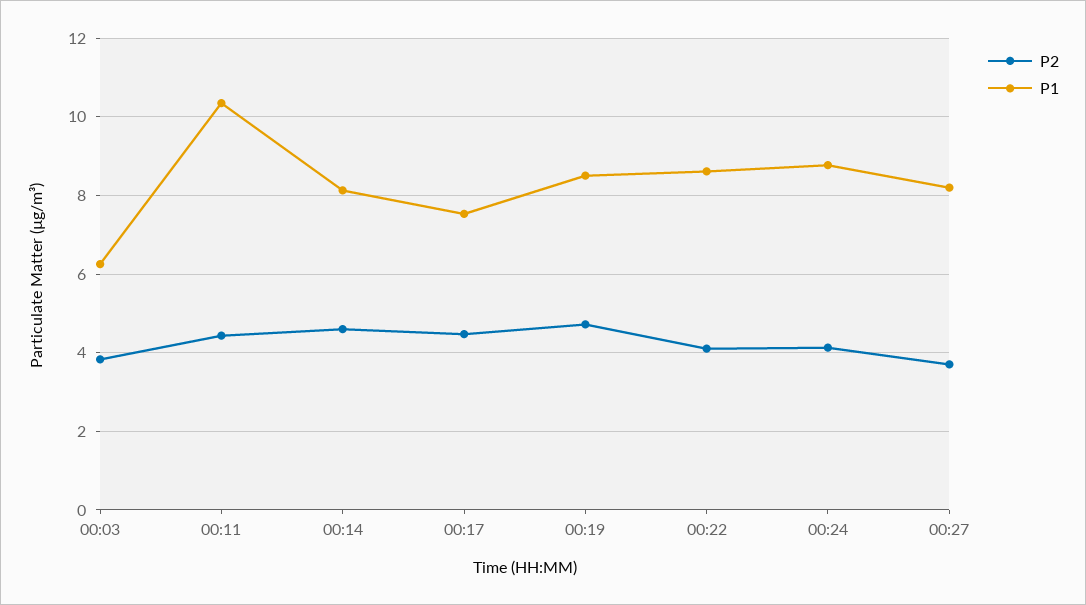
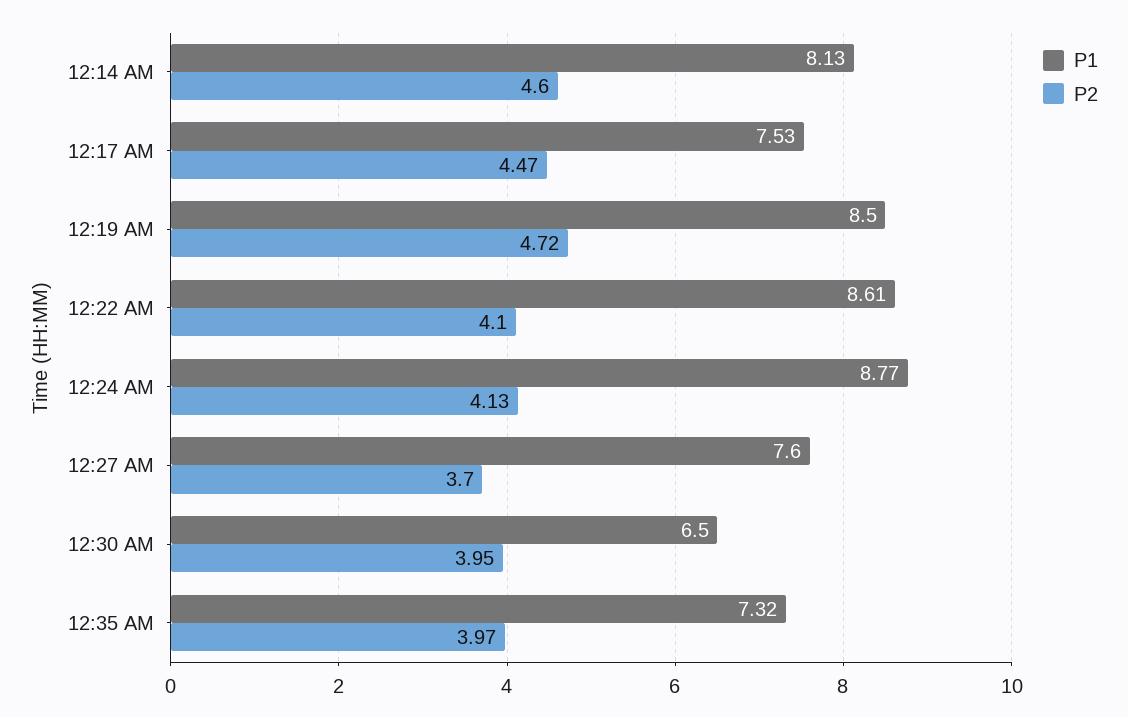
P2, 00:03: 3.8 -> none
P1, 00:03: 6.2 -> none
P2, 00:11: 4.4 -> none
P1, 00:11: 10.4 -> none
P1, 00:27: 8.2 -> 7.6
P1, 12:30 AM: none -> 6.5
P2, 12:30 AM: none -> 3.95
P1, 12:35 AM: none -> 7.32
P2, 12:35 AM: none -> 3.97

